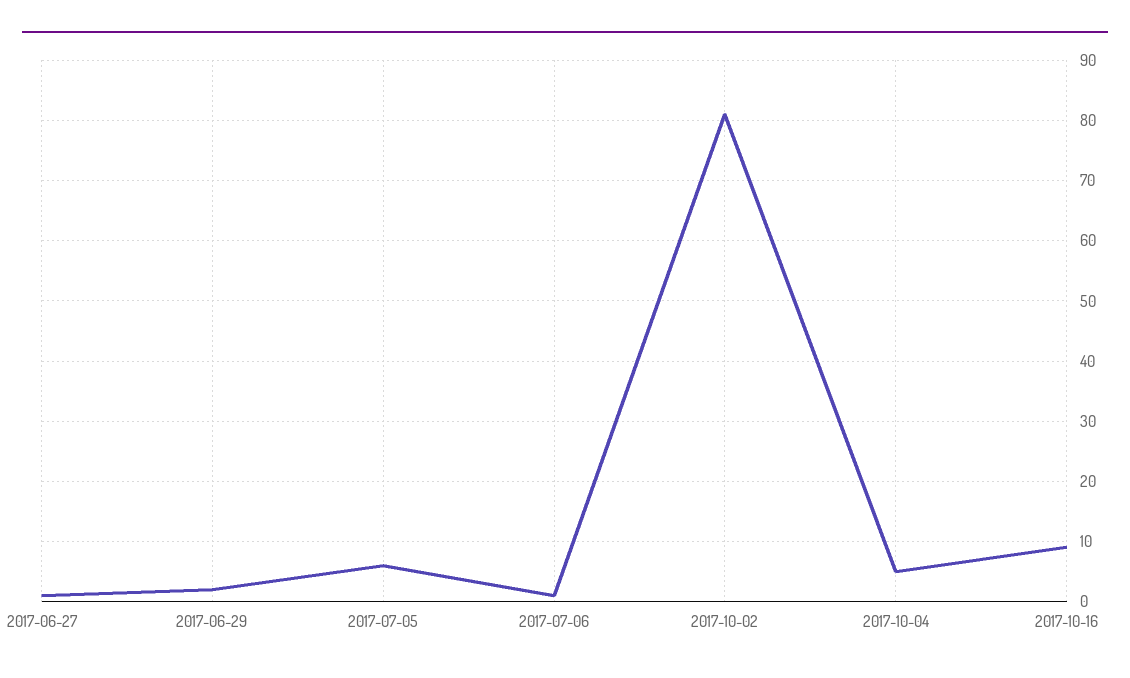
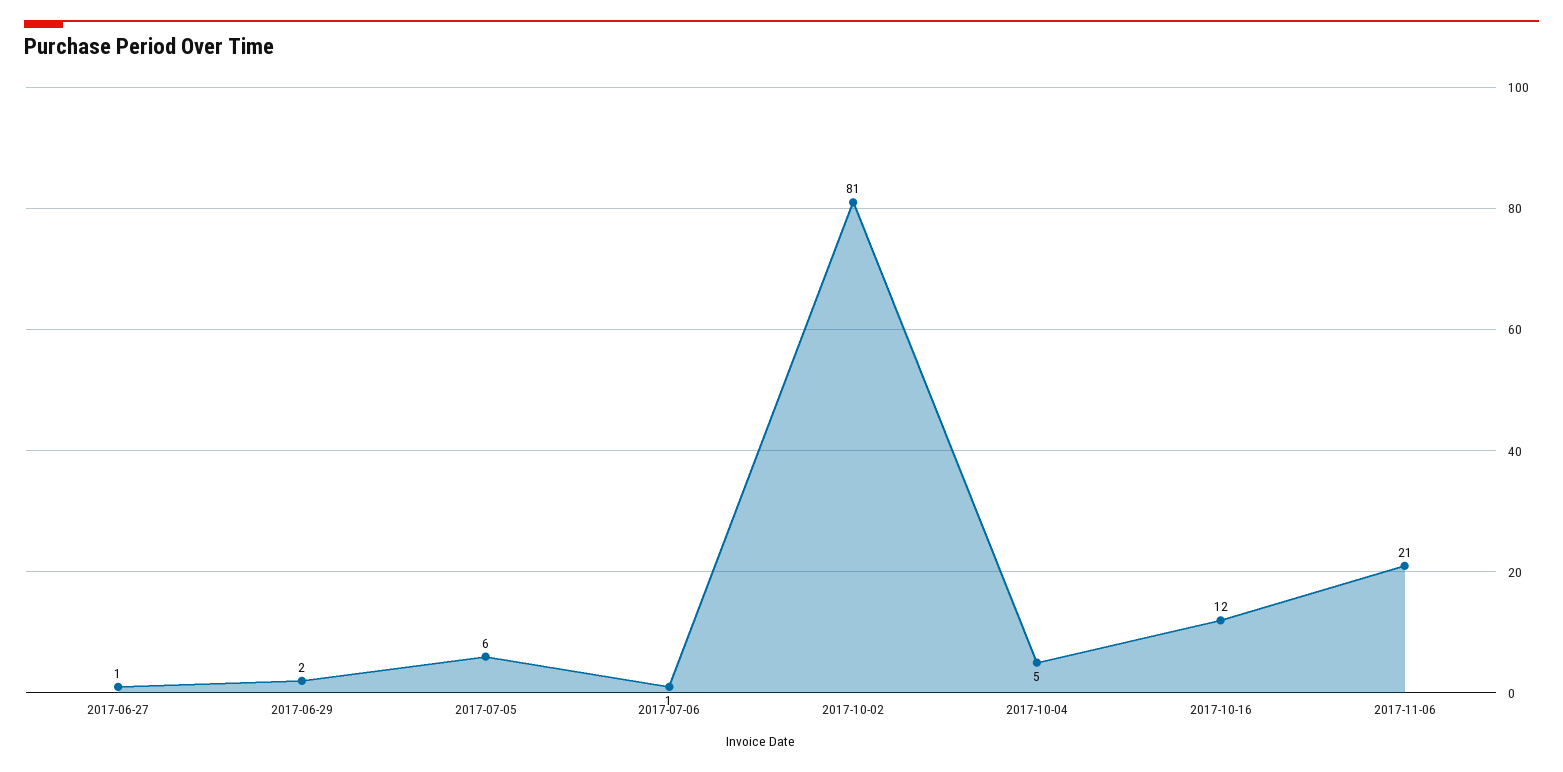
2017-10-16: 9 -> 12
2017-11-06: none -> 21

